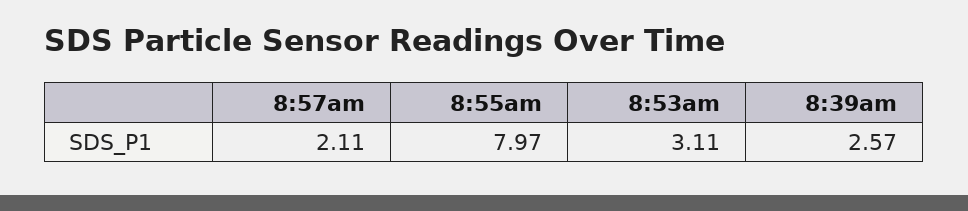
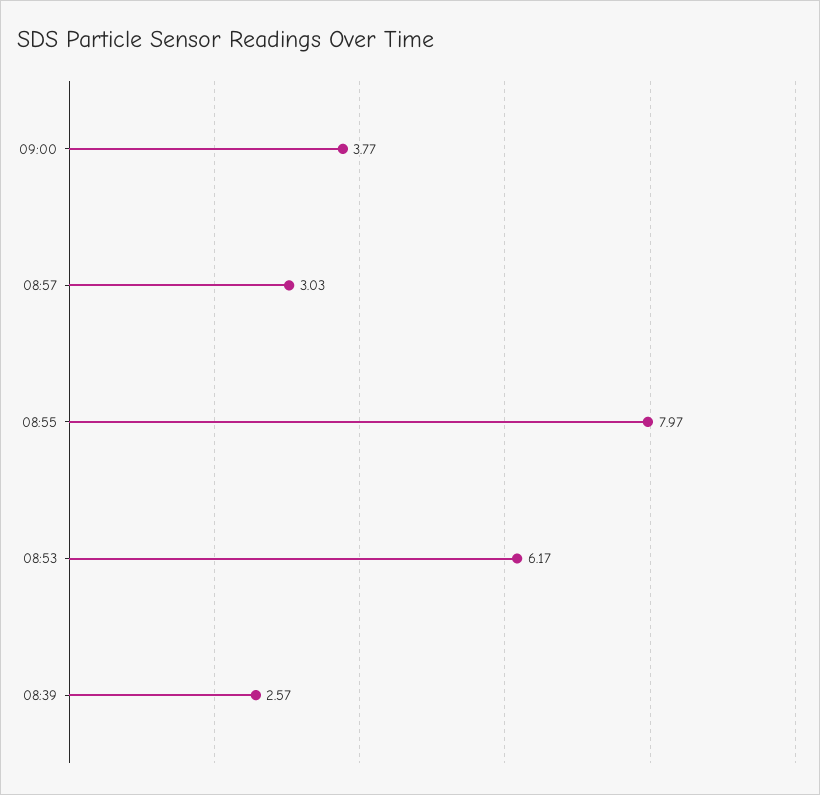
8:57am: 2.11 -> 3.03
8:53am: 3.11 -> 6.17
09:00: none -> 3.77

